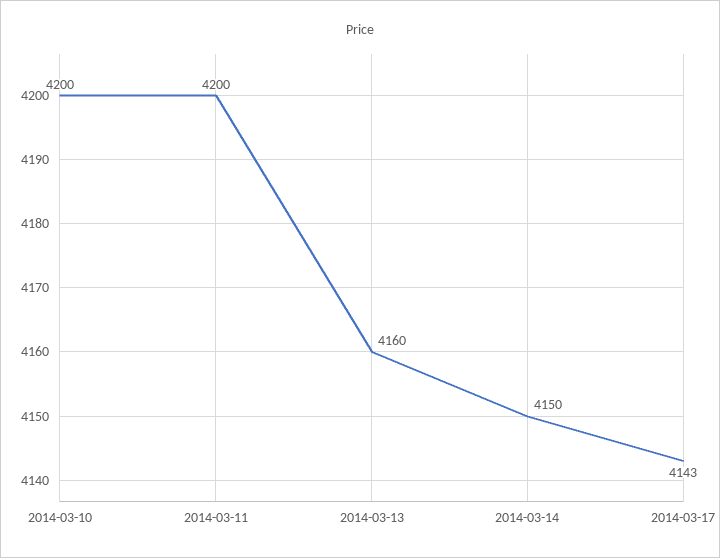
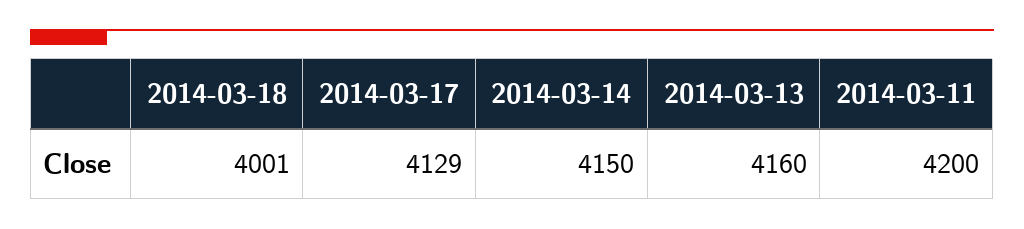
2014-03-10: 4200 -> none
2014-03-17: 4143 -> 4129
2014-03-18: none -> 4001

